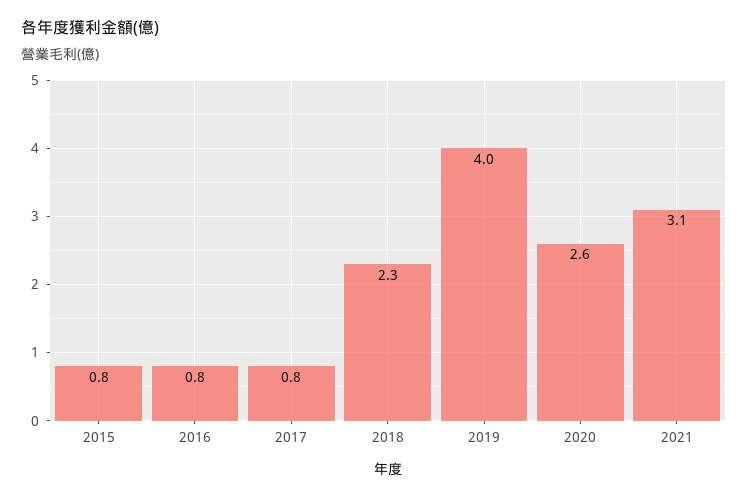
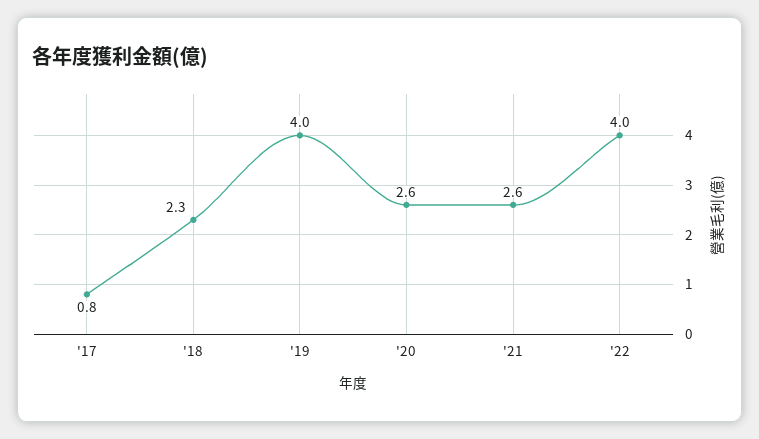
2015: 0.8 -> none
2016: 0.8 -> none
2021: 3.1 -> 2.6
'22: none -> 4

